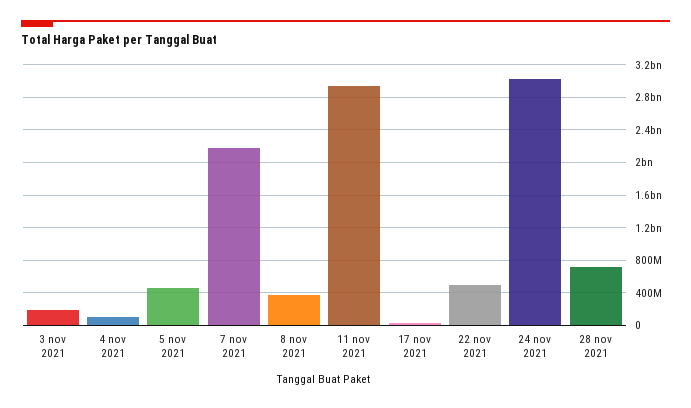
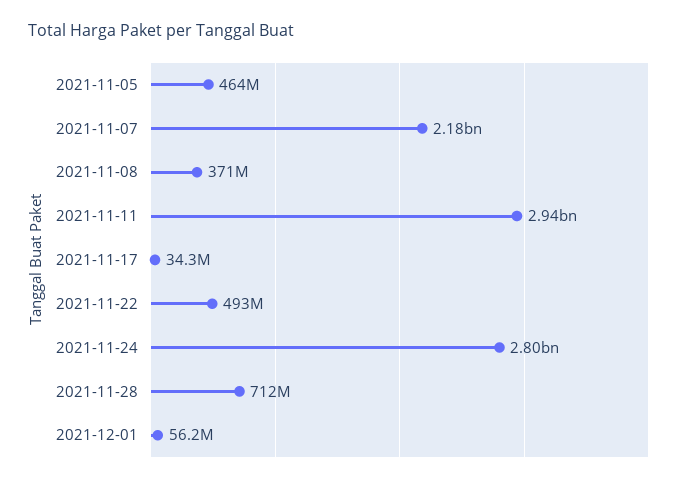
3 nov 2021: 200000000 -> none
4 nov 2021: 100000000 -> none
24 nov 2021: 3000000000 -> 2800000000
2021-12-01: none -> 56200000

